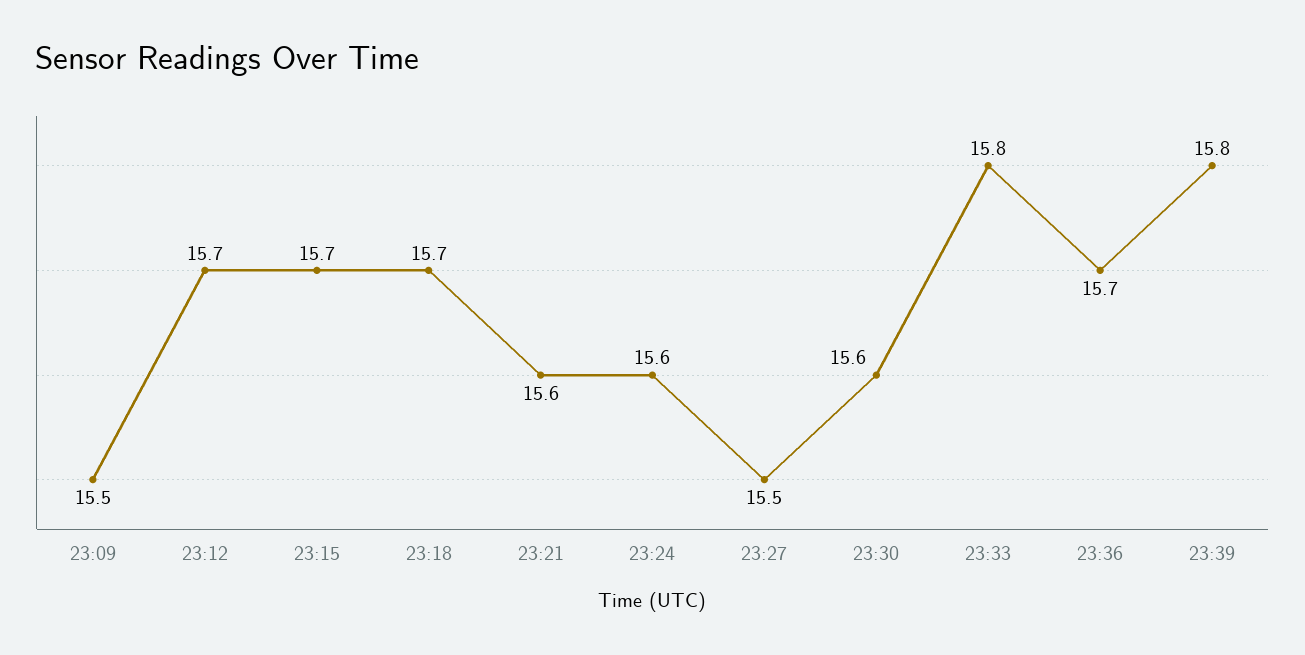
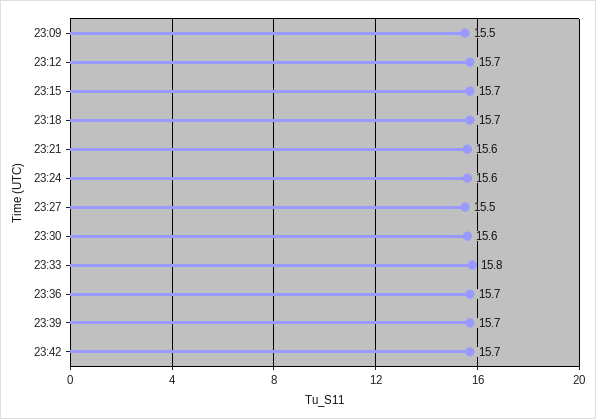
23:39: 15.8 -> 15.7
23:42: none -> 15.7

